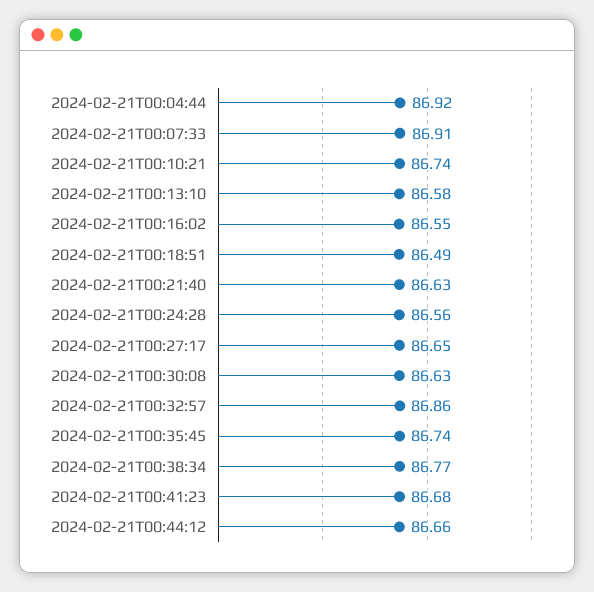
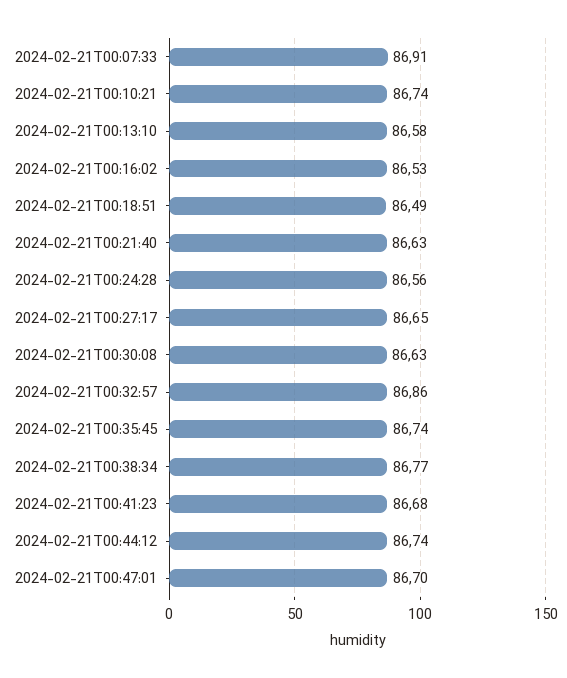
2024-02-21T00:04:44: 86.92 -> none
2024-02-21T00:16:02: 86.55 -> 86.53
2024-02-21T00:44:12: 86.66 -> 86.74
2024-02-21T00:47:01: none -> 86.7

